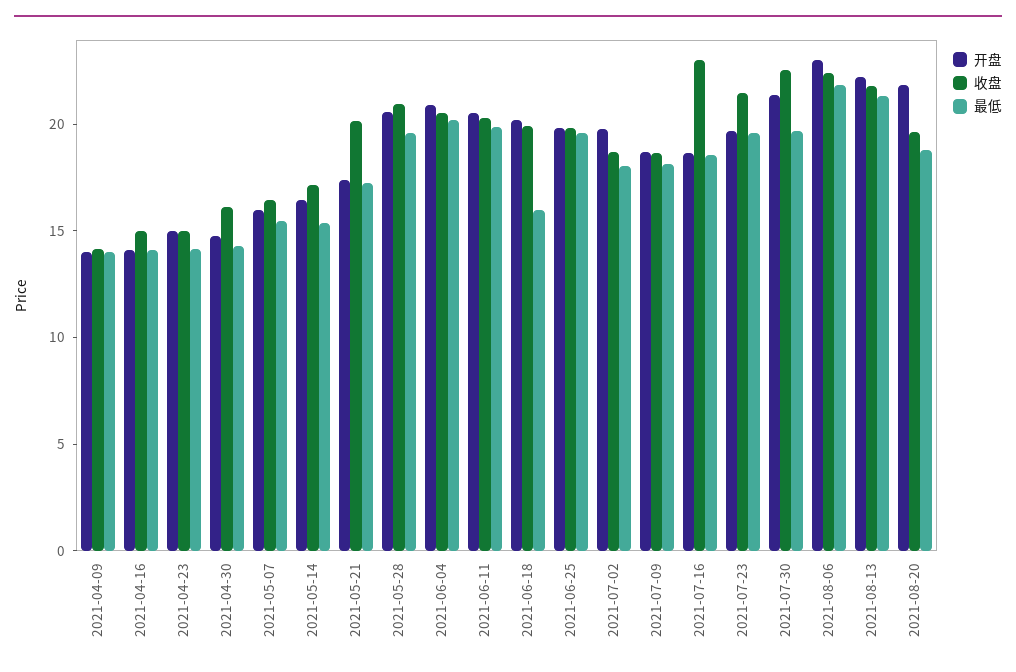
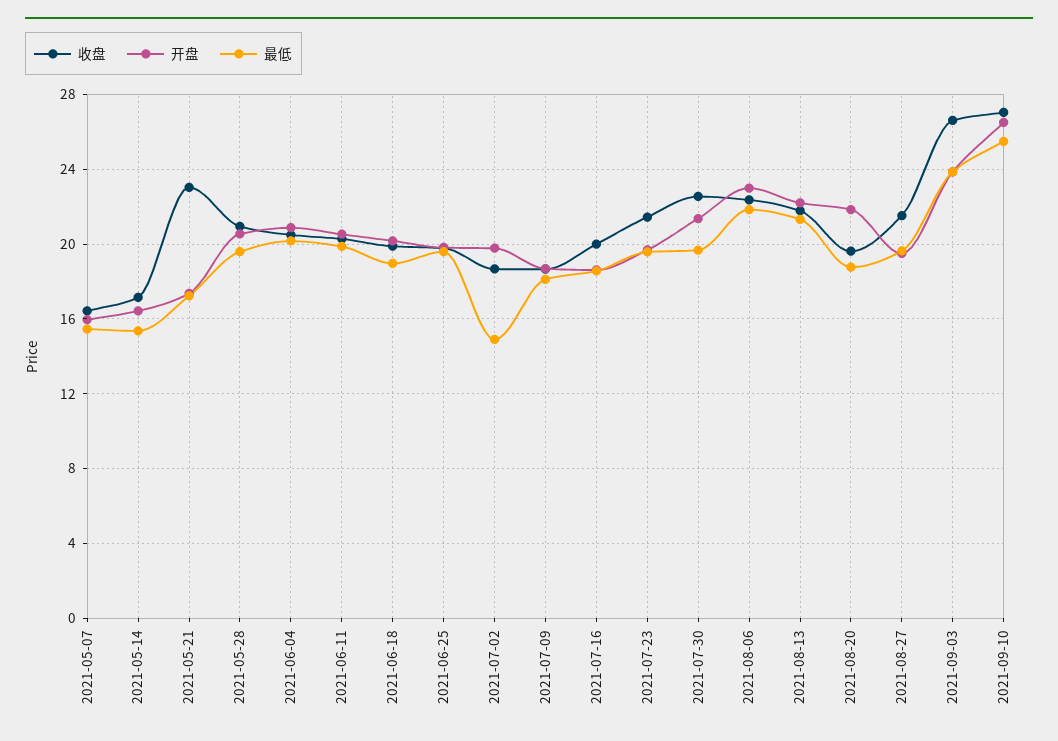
开盘, 2021-04-09: 14 -> none
收盘, 2021-04-09: 14 -> none
最低, 2021-04-09: 14 -> none
开盘, 2021-04-16: 14 -> none
收盘, 2021-04-16: 15 -> none
最低, 2021-04-16: 14 -> none
开盘, 2021-04-23: 15 -> none
收盘, 2021-04-23: 15 -> none
最低, 2021-04-23: 14 -> none
开盘, 2021-04-30: 15 -> none
收盘, 2021-04-30: 16 -> none
最低, 2021-04-30: 14 -> none
收盘, 2021-05-21: 20 -> 23
最低, 2021-06-18: 16 -> 19
最低, 2021-07-02: 18 -> 15
收盘, 2021-07-16: 23 -> 20
收盘, 2021-08-27: none -> 21.5
开盘, 2021-08-27: none -> 19.5
最低, 2021-08-27: none -> 19.5
收盘, 2021-09-03: none -> 26.5
开盘, 2021-09-03: none -> 24
最低, 2021-09-03: none -> 24
收盘, 2021-09-10: none -> 27
开盘, 2021-09-10: none -> 26.5
最低, 2021-09-10: none -> 25.5

